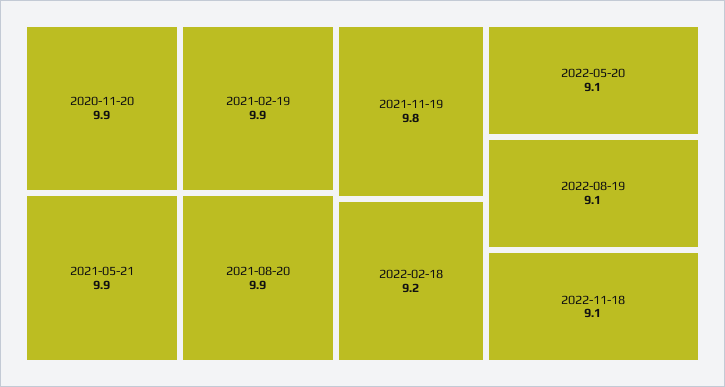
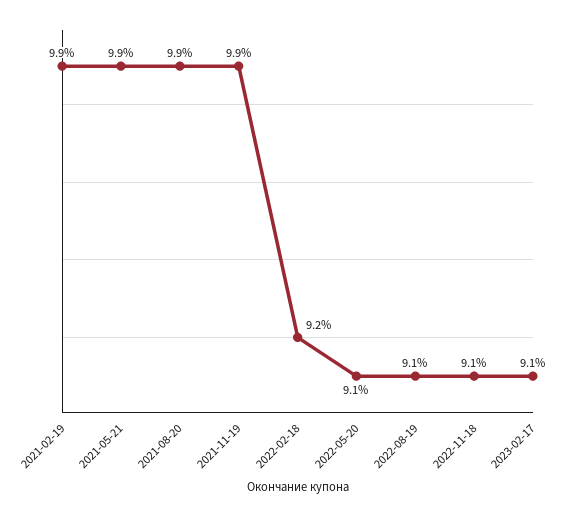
2020-11-20: 9.9 -> none
2021-11-19: 9.8 -> 9.9
2023-02-17: none -> 9.1

